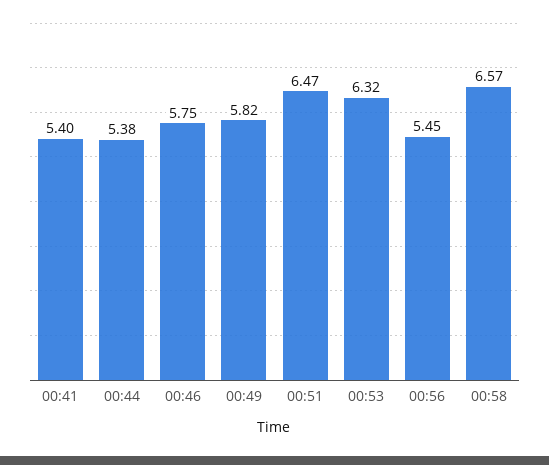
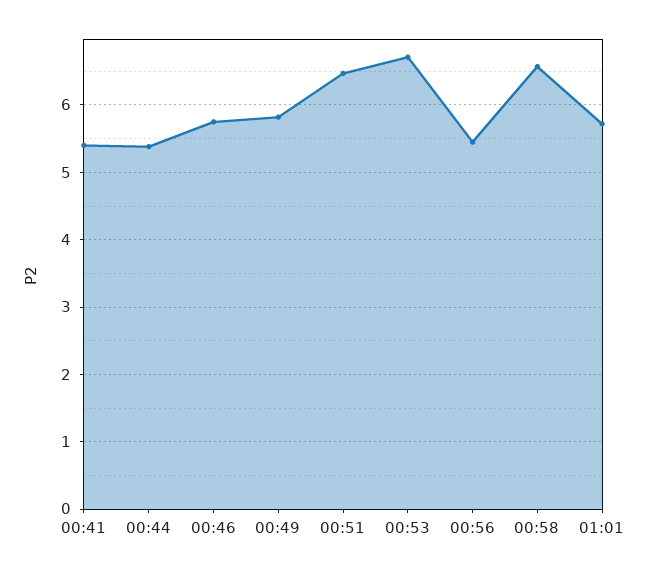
00:53: 6.32 -> 6.7
01:01: none -> 5.7

